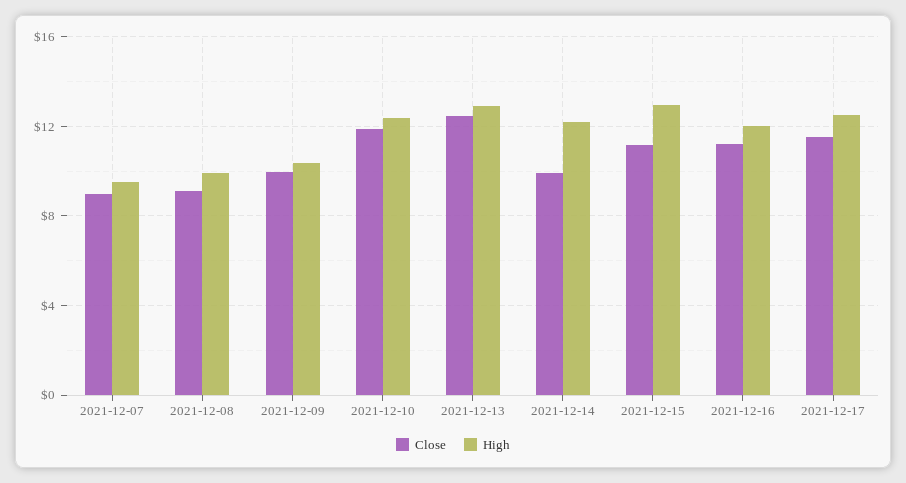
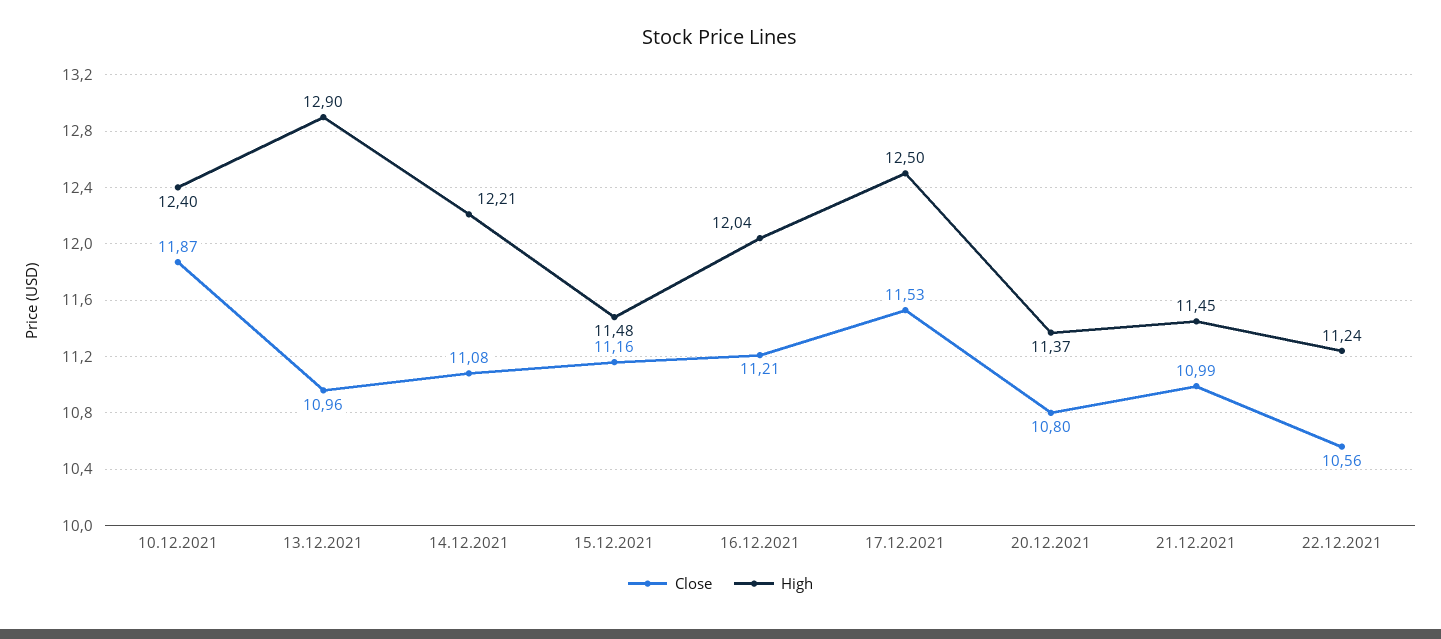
Close, 2021-12-07: 9 -> none
High, 2021-12-07: 9.5 -> none
Close, 2021-12-08: 9 -> none
High, 2021-12-08: 10 -> none
Close, 2021-12-09: 10 -> none
High, 2021-12-09: 10.5 -> none
Close, 2021-12-13: 12.5 -> 10.96
Close, 2021-12-14: 10 -> 11.08
High, 2021-12-15: 13 -> 11.48
Close, 20.12.2021: none -> 10.8
High, 20.12.2021: none -> 11.37
Close, 21.12.2021: none -> 10.99
High, 21.12.2021: none -> 11.45
Close, 22.12.2021: none -> 10.56
High, 22.12.2021: none -> 11.24

